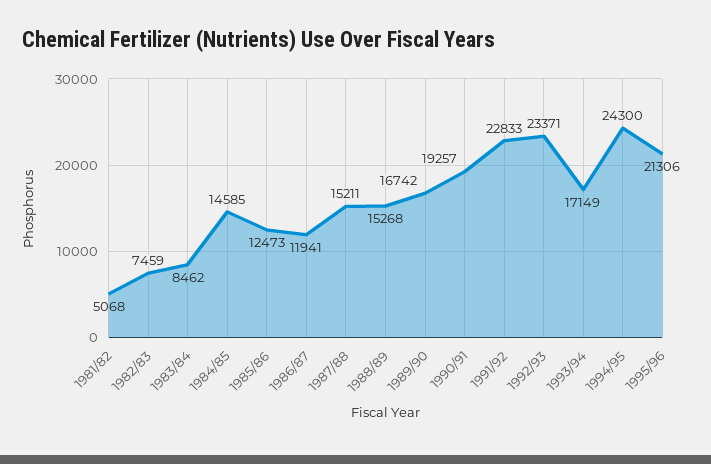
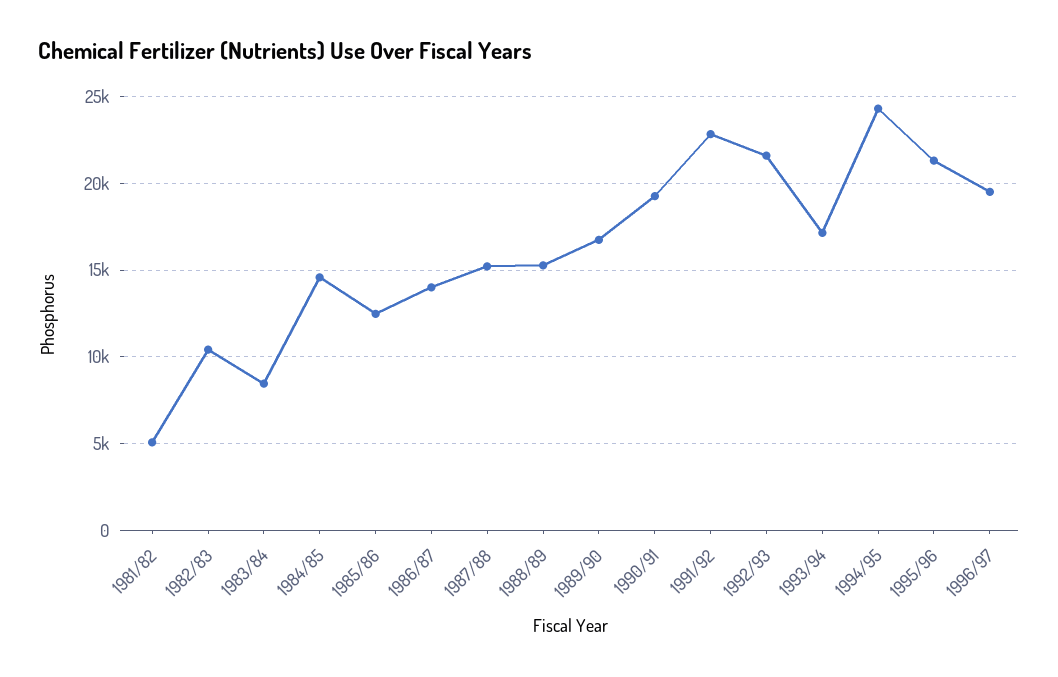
1982/83: 7459 -> 10500
1986/87: 11941 -> 14000
1992/93: 23371 -> 21500
1996/97: none -> 19500

